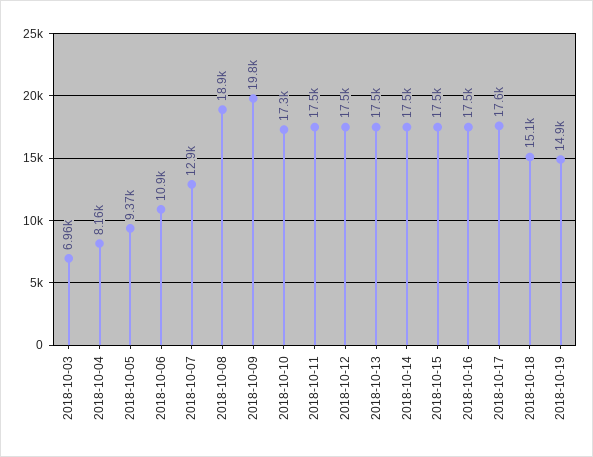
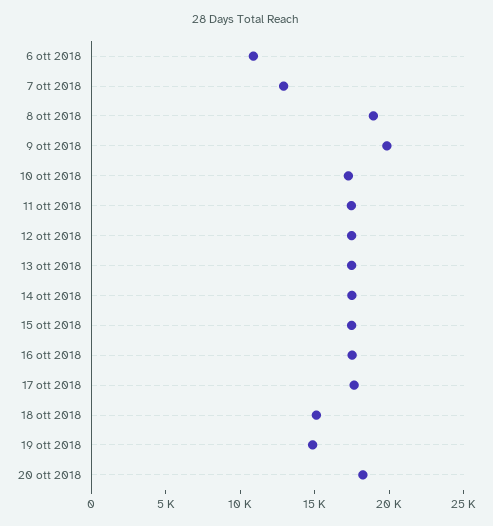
2018-10-03: 6960 -> none
2018-10-04: 8160 -> none
2018-10-05: 9370 -> none
20 ott 2018: none -> 18000

